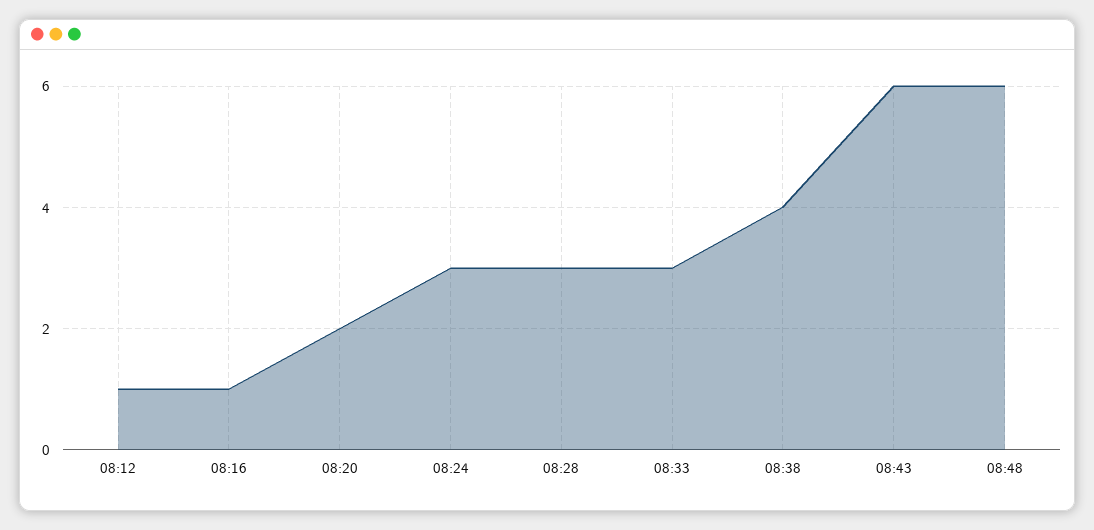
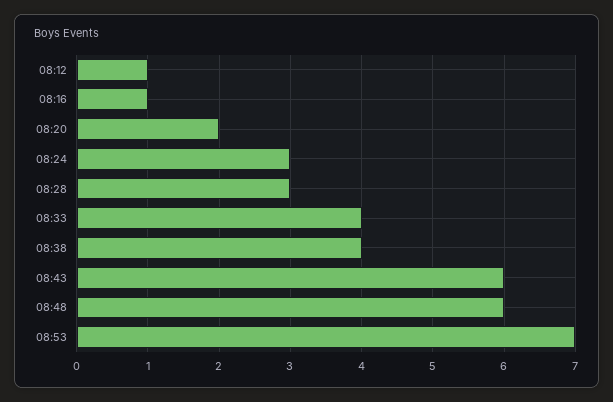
08:33: 3 -> 4
08:53: none -> 7

